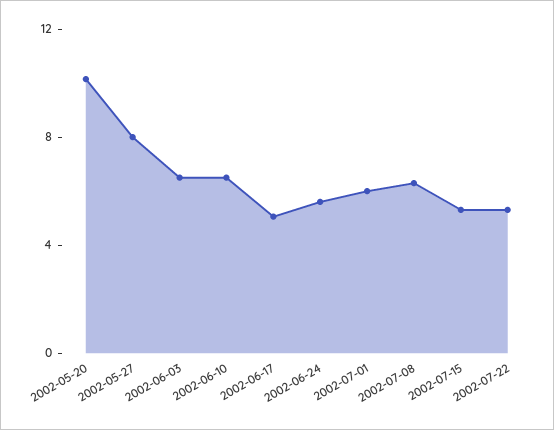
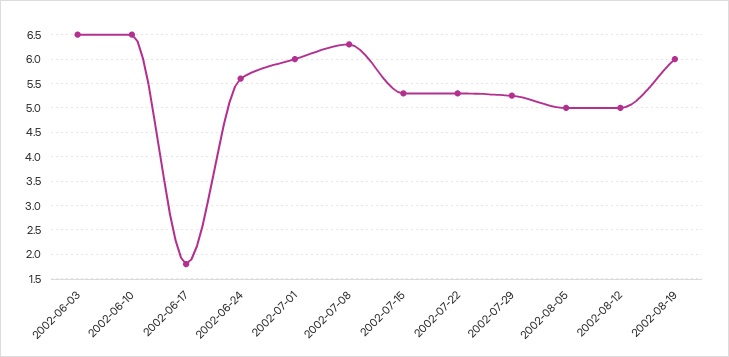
2002-05-20: 10 -> none
2002-05-27: 8 -> none
2002-06-17: 5 -> 1.75
2002-07-29: none -> 5.25
2002-08-05: none -> 5
2002-08-12: none -> 5
2002-08-19: none -> 6

